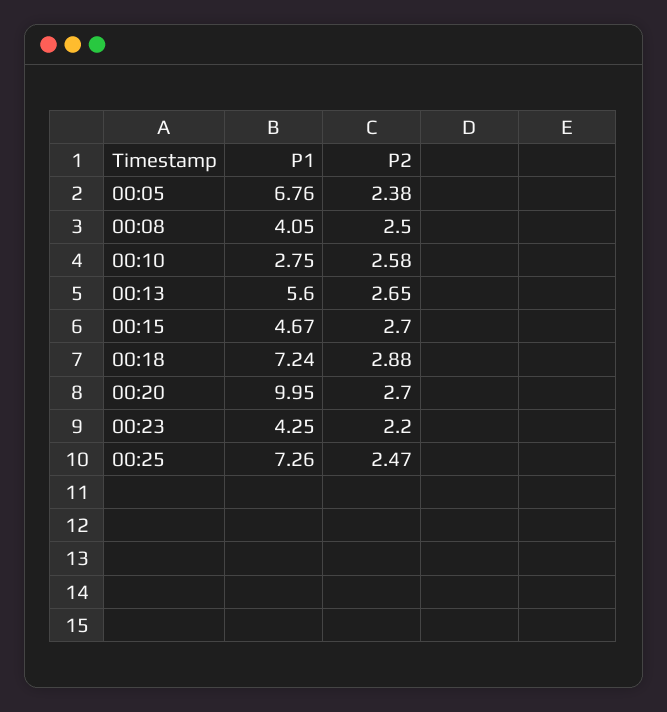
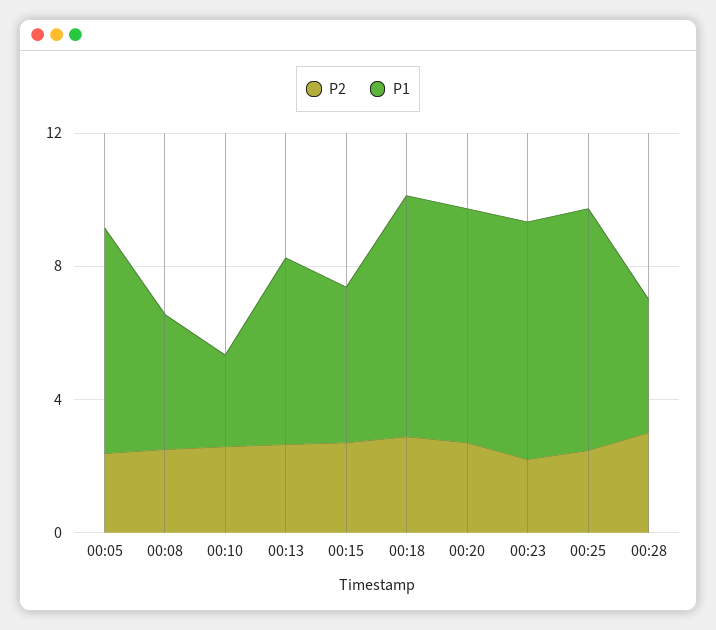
P1, 00:20: 9.95 -> 7
P1, 00:23: 4.25 -> 7
P2, 00:28: none -> 3
P1, 00:28: none -> 4

